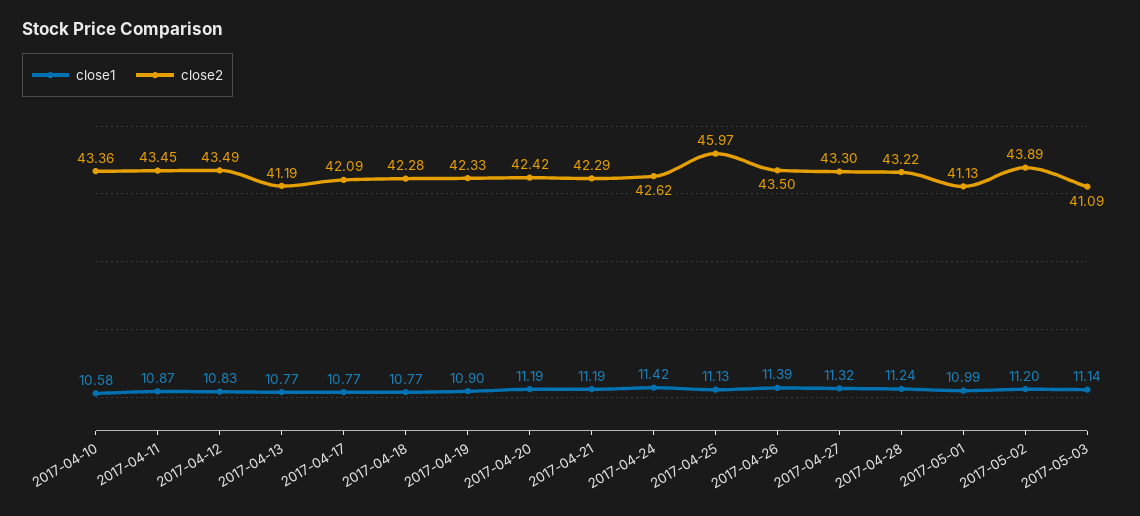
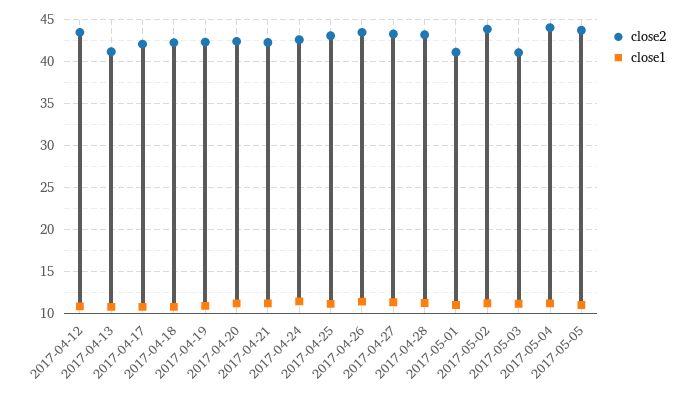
close1, 2017-04-10: 10.58 -> none
close2, 2017-04-10: 43.36 -> none
close1, 2017-04-11: 10.87 -> none
close2, 2017-04-11: 43.45 -> none
close2, 2017-04-25: 45.97 -> 43
close2, 2017-05-04: none -> 44
close1, 2017-05-04: none -> 11
close2, 2017-05-05: none -> 44
close1, 2017-05-05: none -> 11

